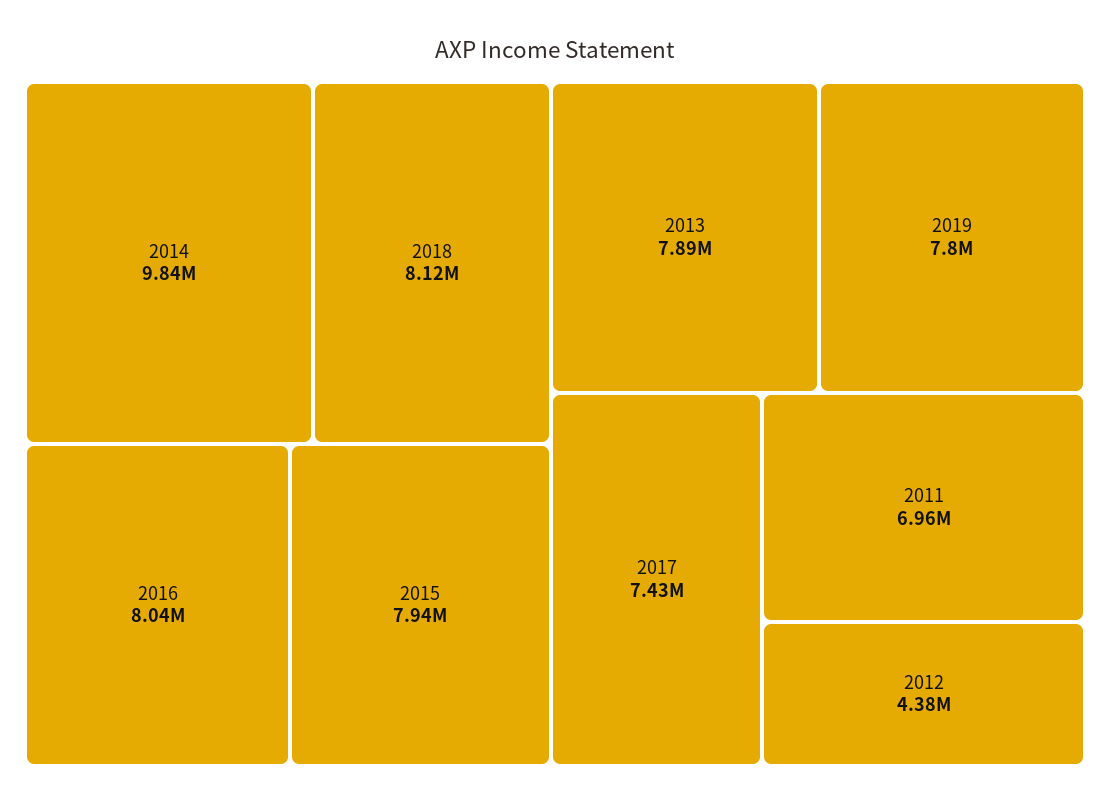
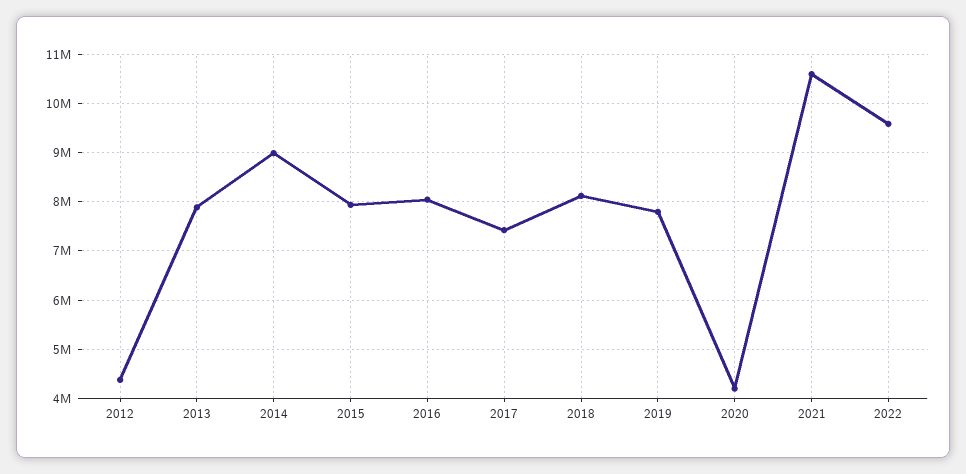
2014: 9840000 -> 9000000
2011: 6960000 -> none
2020: none -> 4200000
2021: none -> 10600000
2022: none -> 9600000

